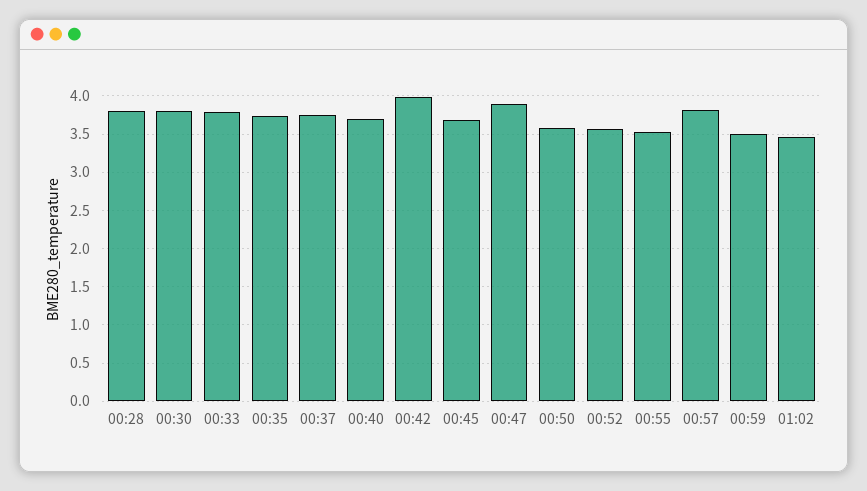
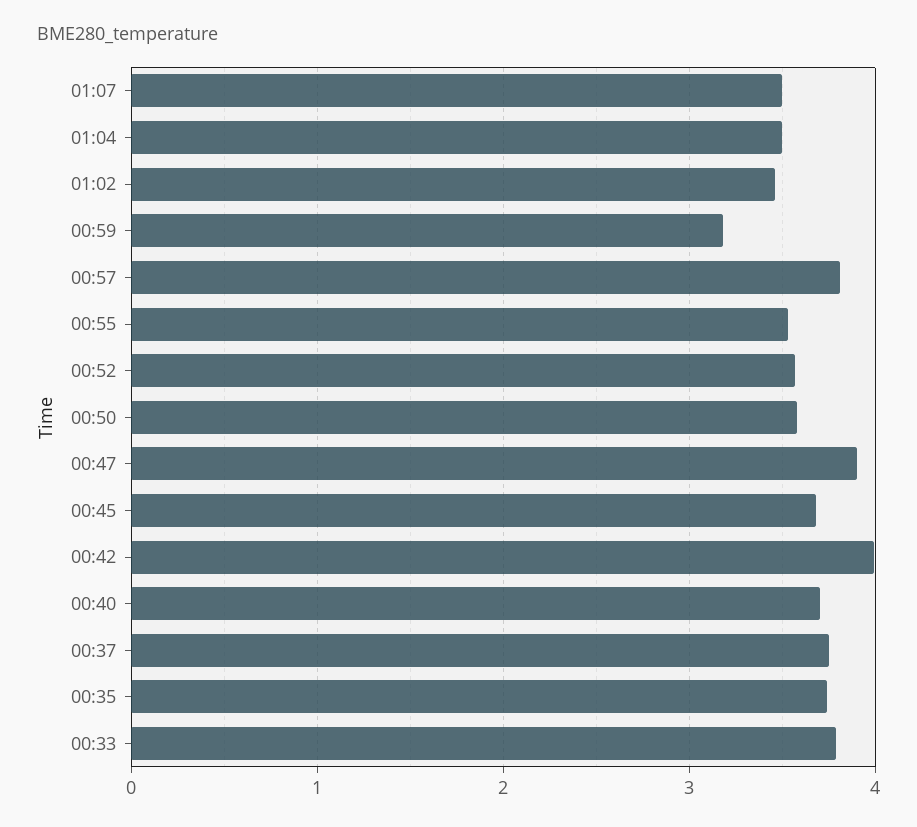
00:28: 3.8 -> none
00:30: 3.8 -> none
00:59: 3.5 -> 3.2
01:07: none -> 3.5
01:04: none -> 3.5

